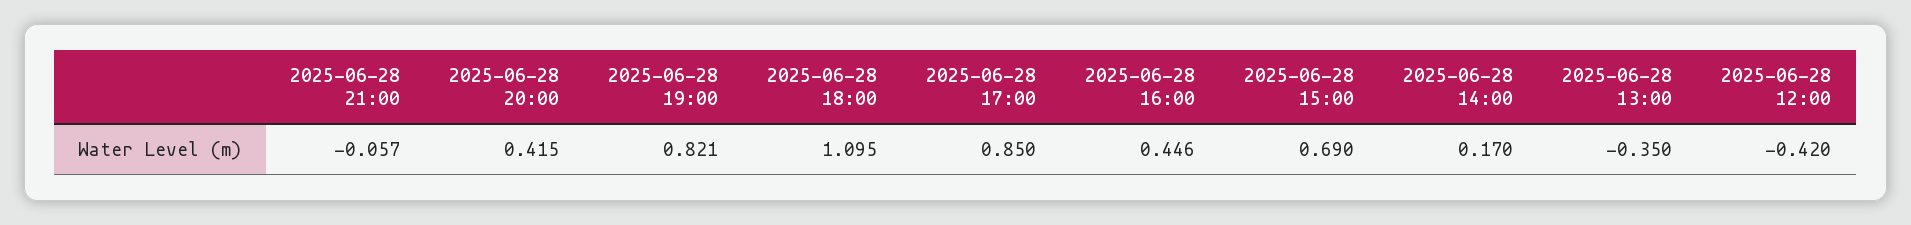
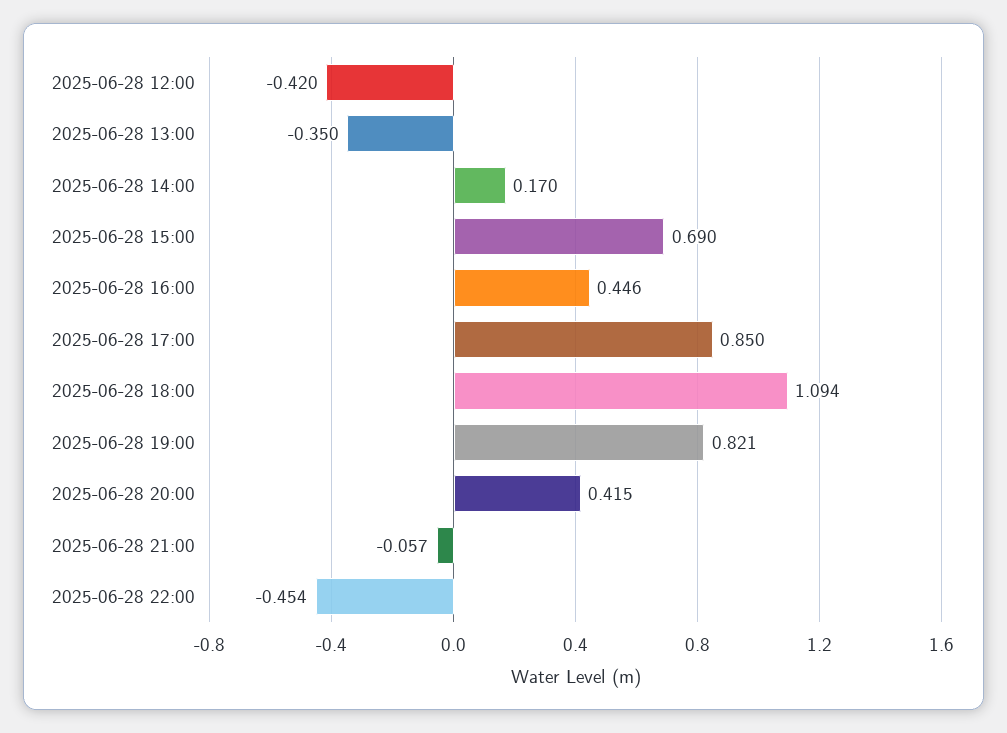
2025-06-28 18:00: 1.095 -> 1.094
2025-06-28 22:00: none -> -0.454

